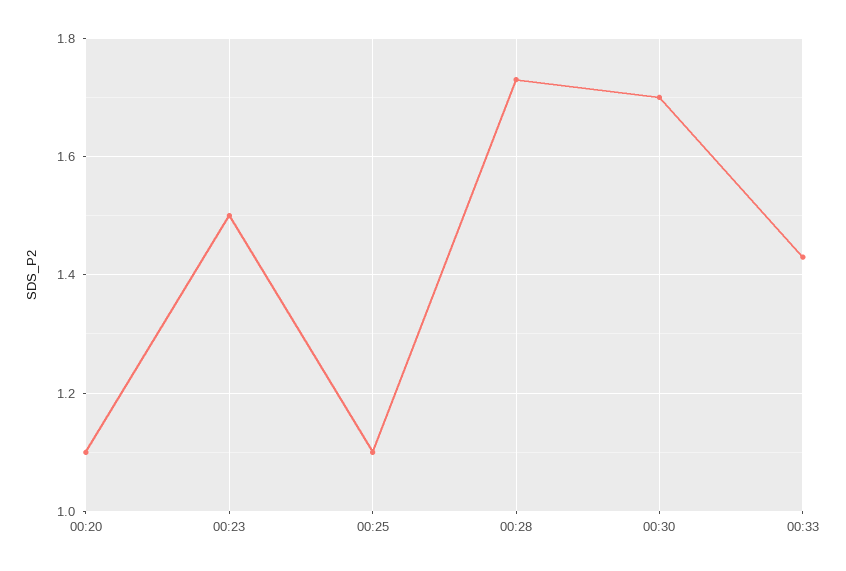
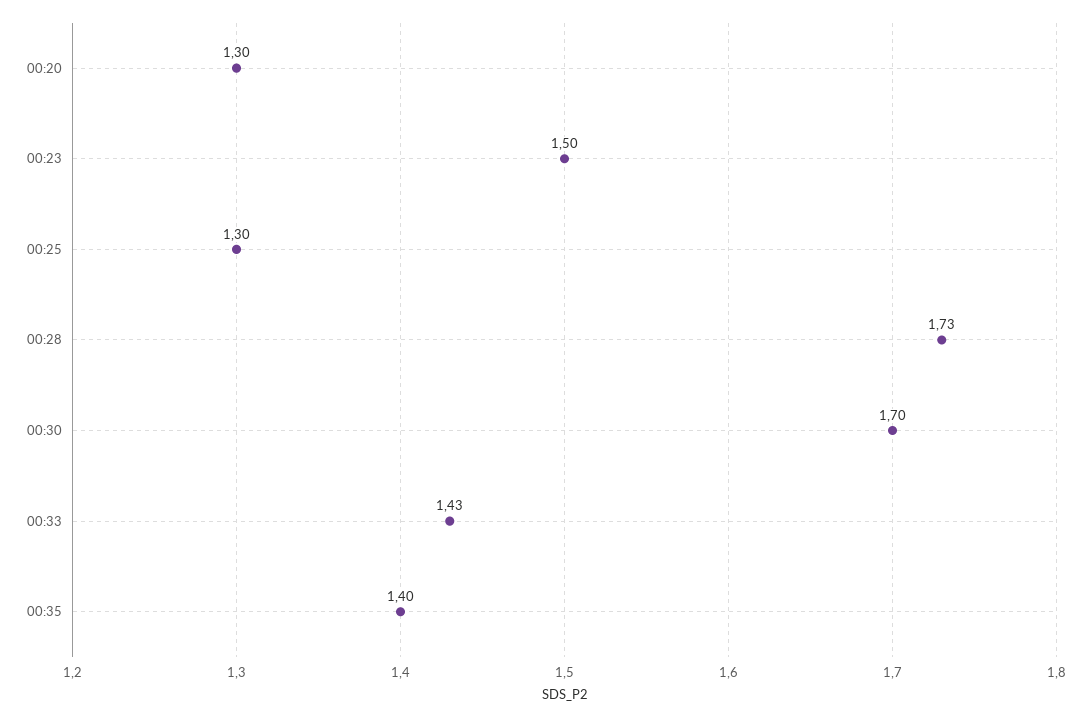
00:20: 1.1 -> 1.3
00:25: 1.1 -> 1.3
00:35: none -> 1.4

